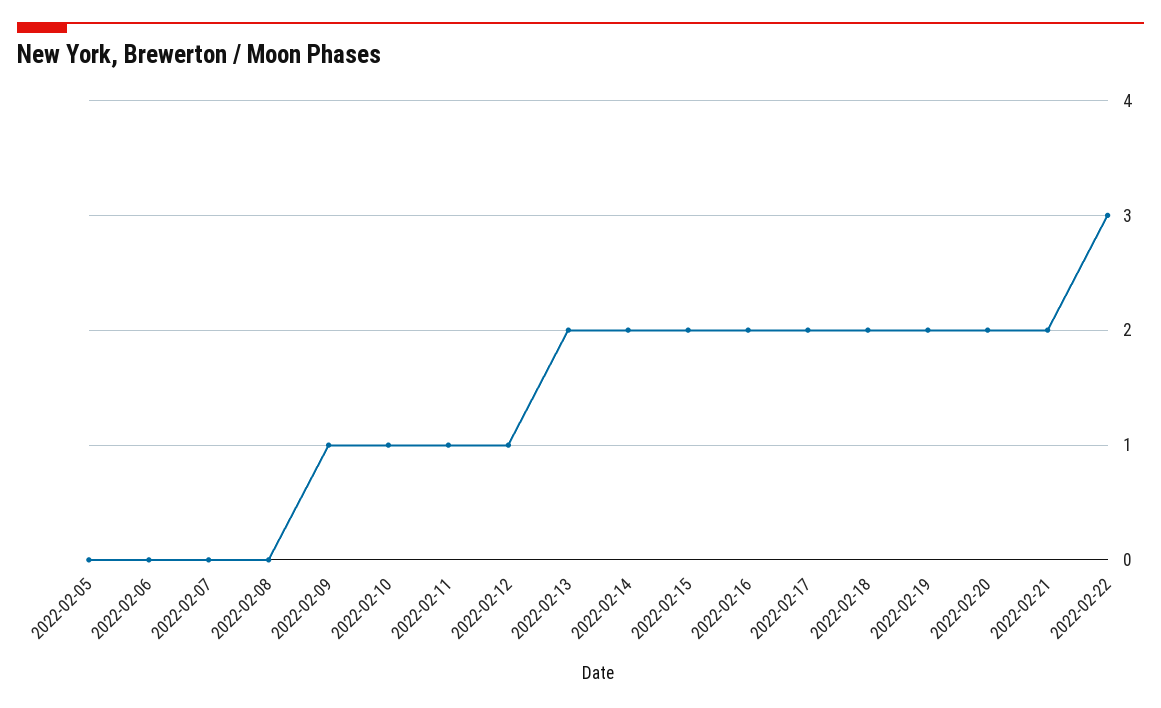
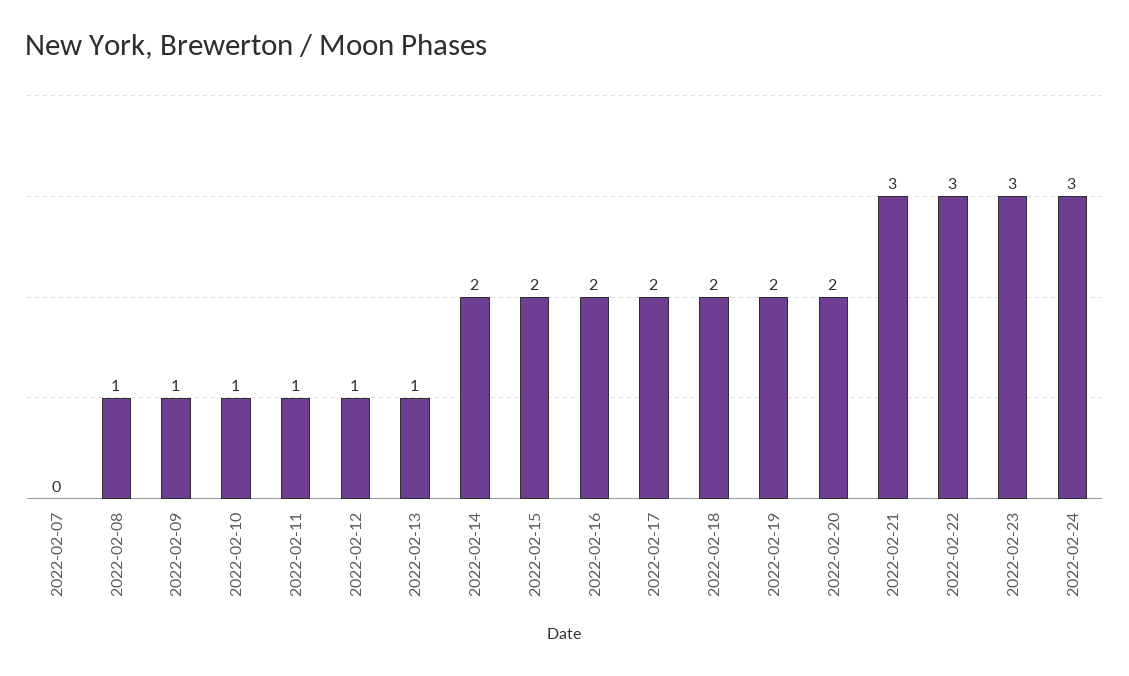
2022-02-05: 0 -> none
2022-02-06: 0 -> none
2022-02-08: 0 -> 1
2022-02-13: 2 -> 1
2022-02-21: 2 -> 3
2022-02-23: none -> 3
2022-02-24: none -> 3

